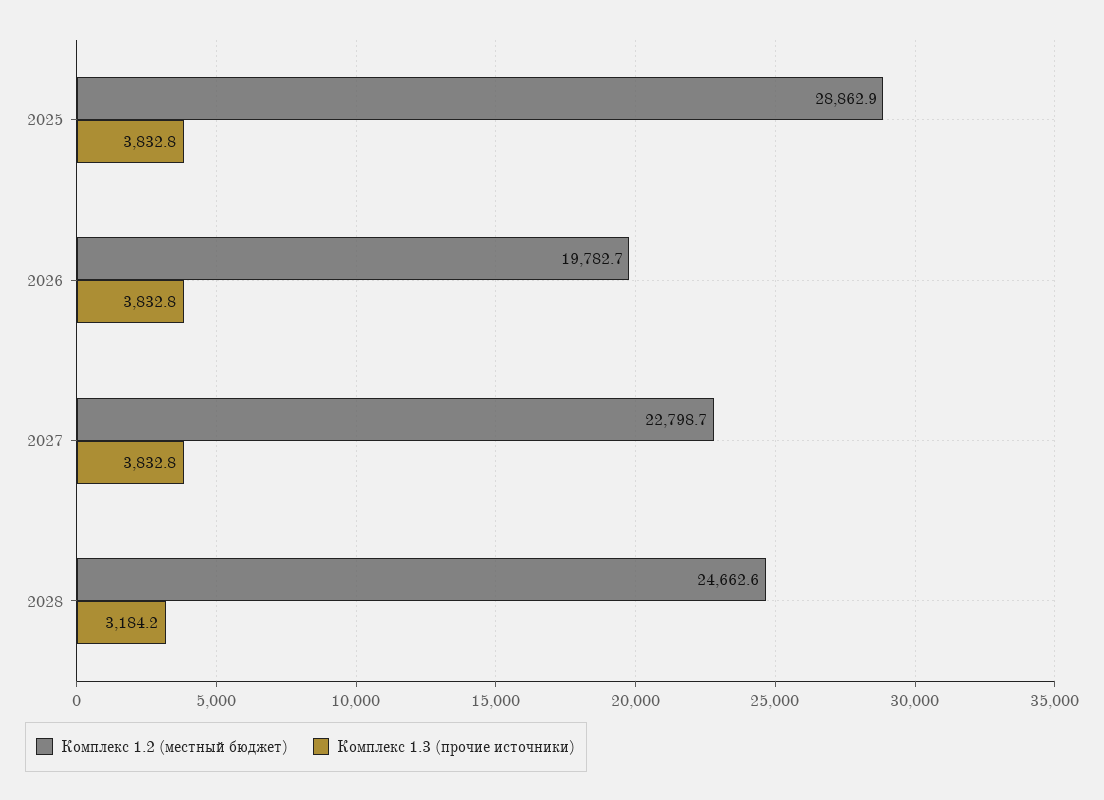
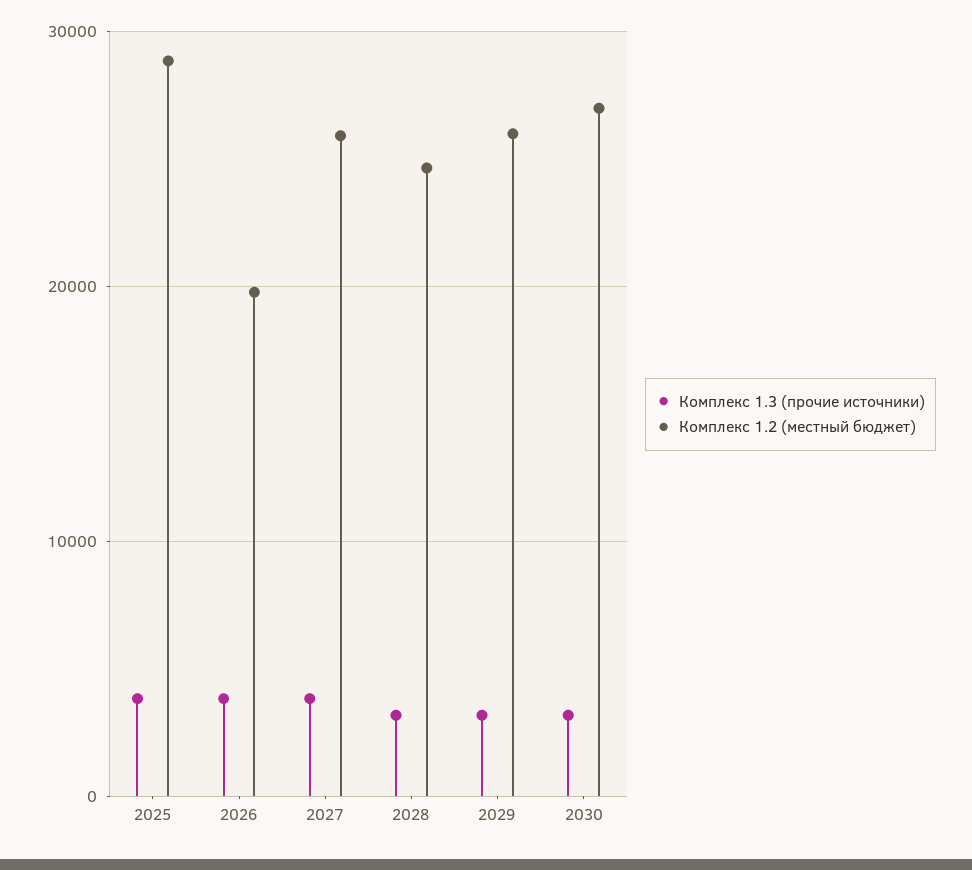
Комплекс 1.2 (местный бюджет), 2027: 22798.7 -> 26000
Комплекс 1.3 (прочие источники), 2029: none -> 3000
Комплекс 1.2 (местный бюджет), 2029: none -> 26000
Комплекс 1.3 (прочие источники), 2030: none -> 3000
Комплекс 1.2 (местный бюджет), 2030: none -> 27000

